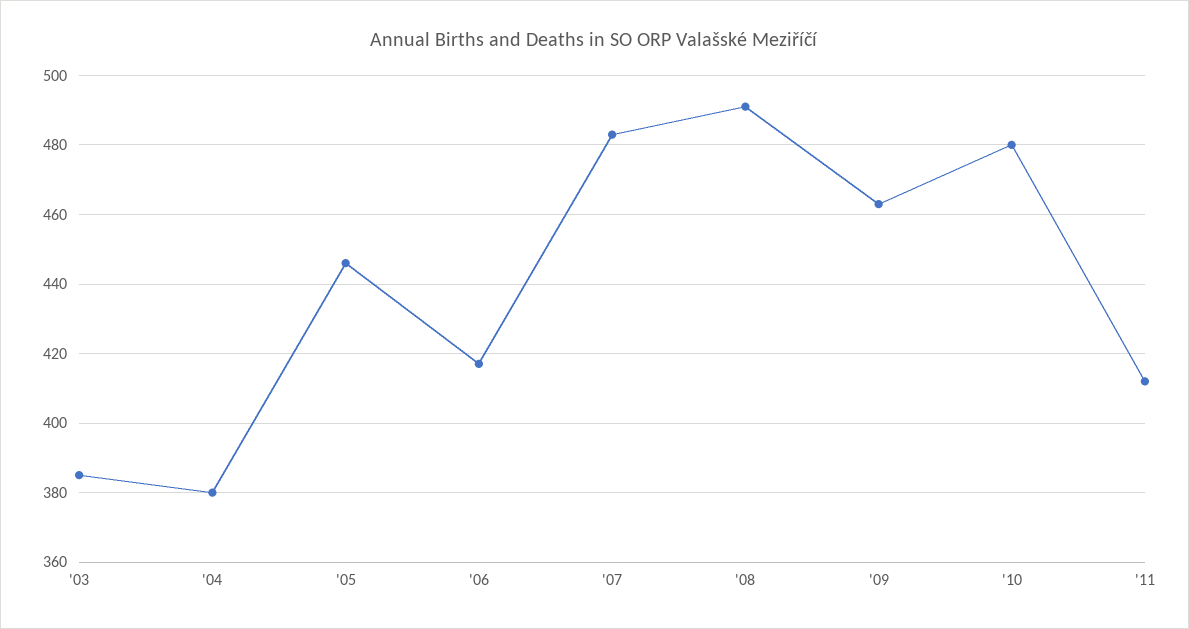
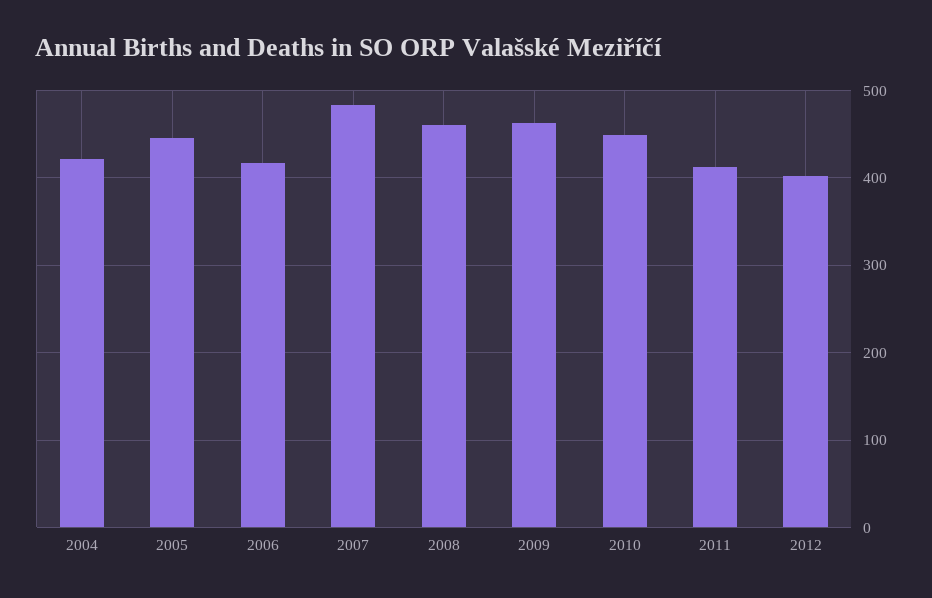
'03: 385 -> none
'04: 380 -> 420
'08: 490 -> 460
'10: 480 -> 450
2012: none -> 400

